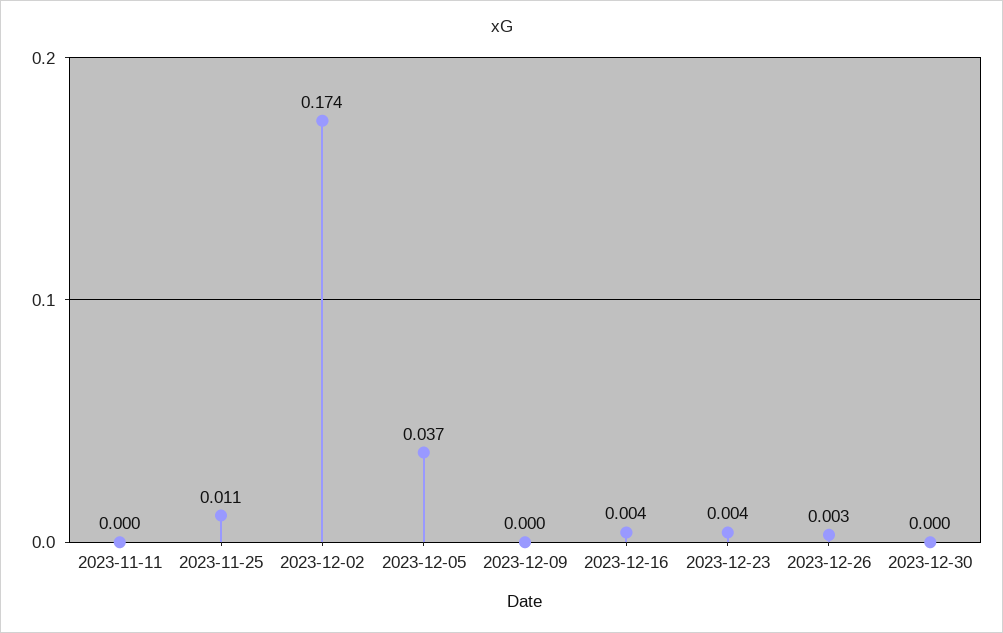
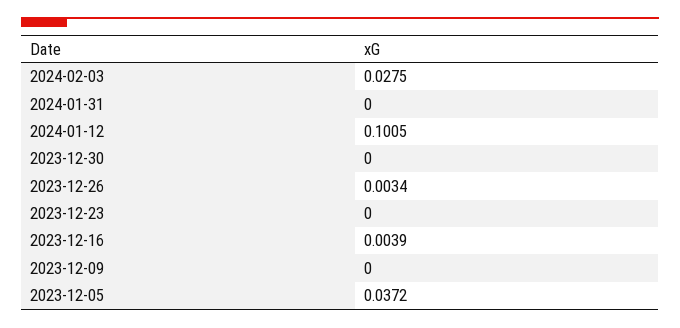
2023-11-11: 0 -> none
2023-11-25: 0.011 -> none
2023-12-02: 0.174 -> none
2023-12-23: 0.004 -> 0
2024-02-03: none -> 0.0275
2024-01-31: none -> 0
2024-01-12: none -> 0.1005

